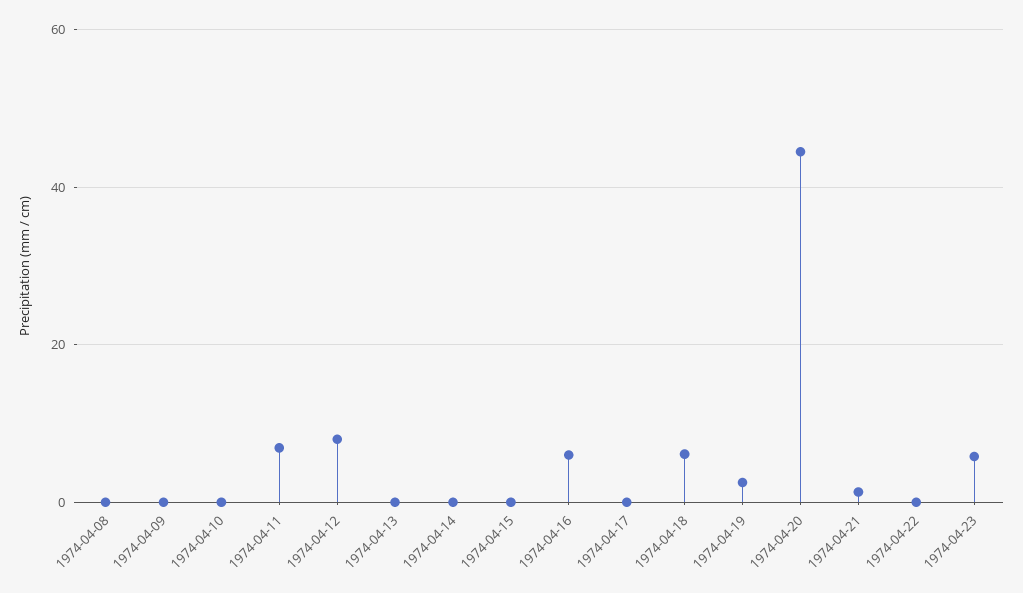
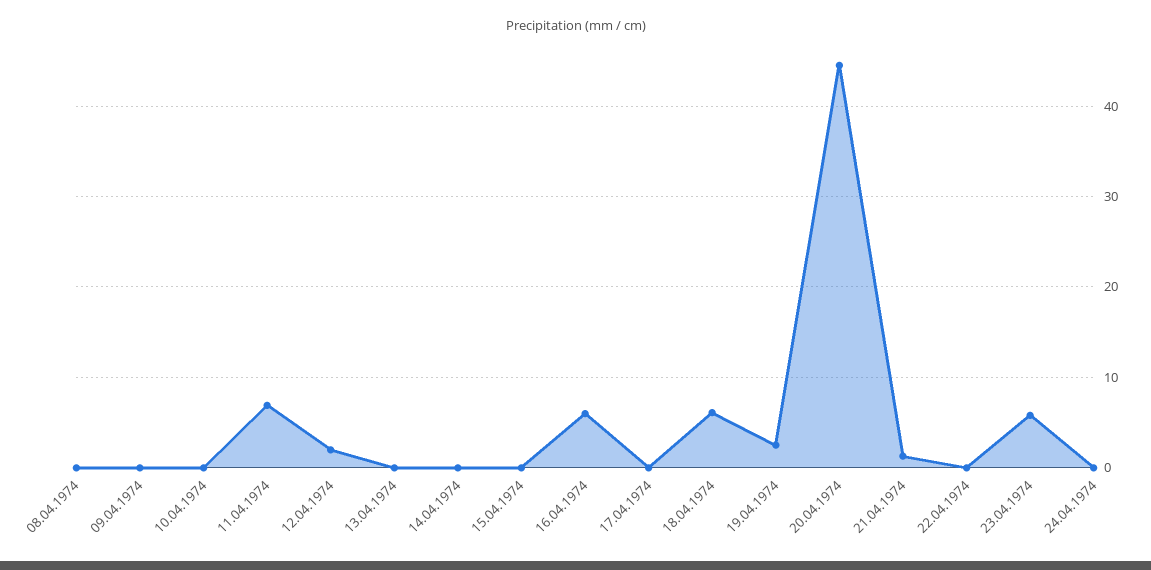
1974-04-12: 8 -> 2
24.04.1974: none -> 0

